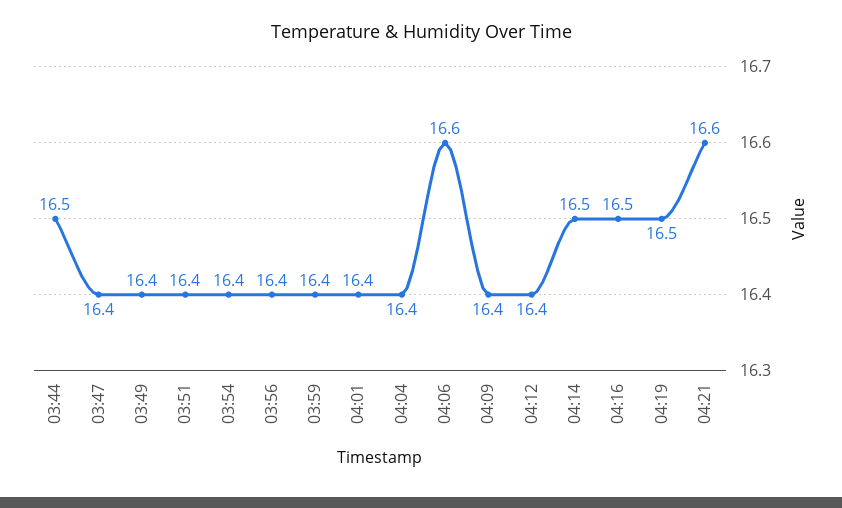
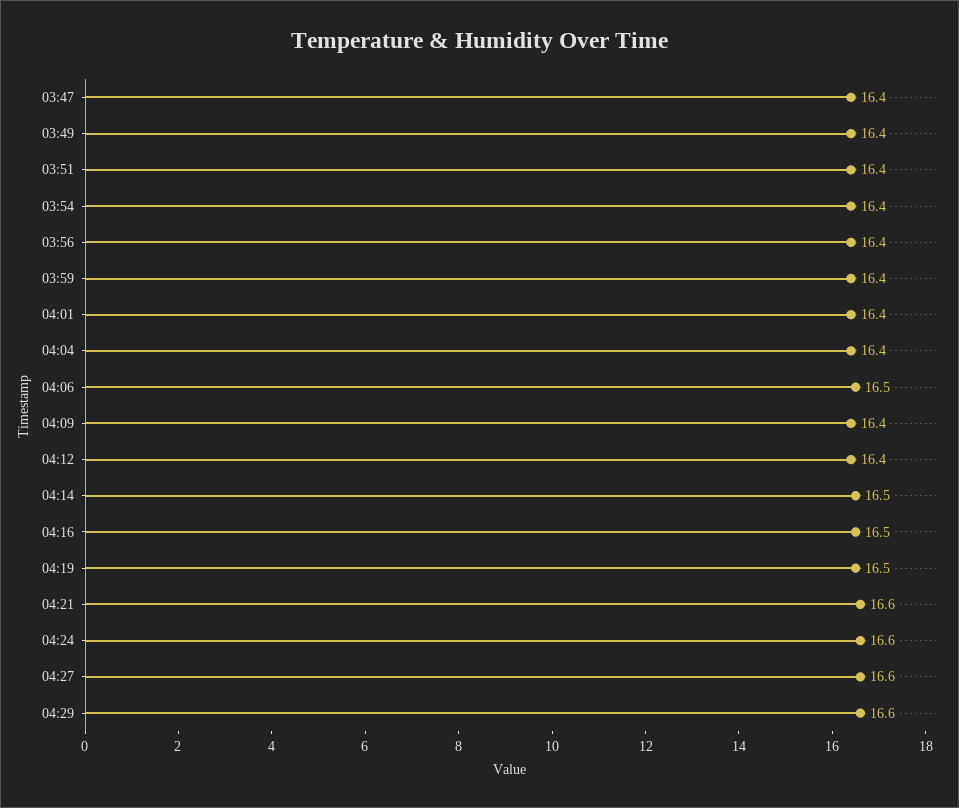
03:44: 16.5 -> none
04:06: 16.6 -> 16.5
04:24: none -> 16.6
04:27: none -> 16.6
04:29: none -> 16.6

